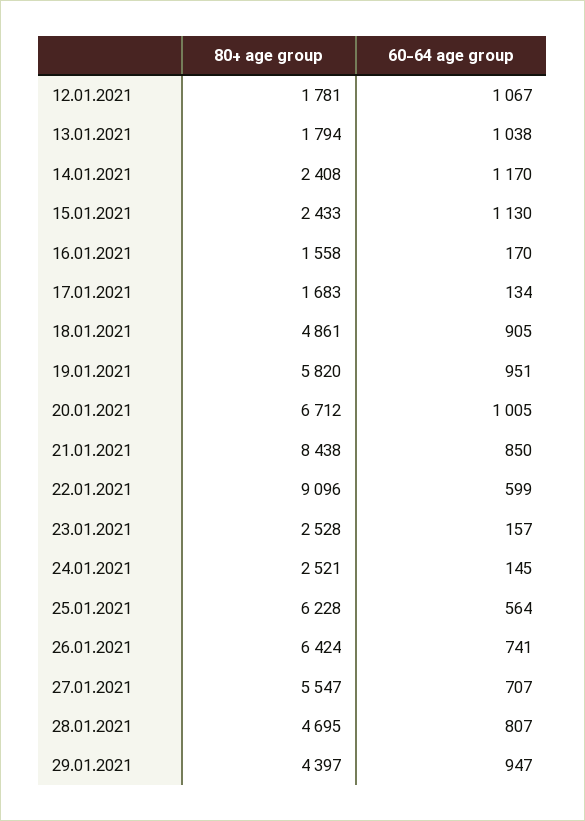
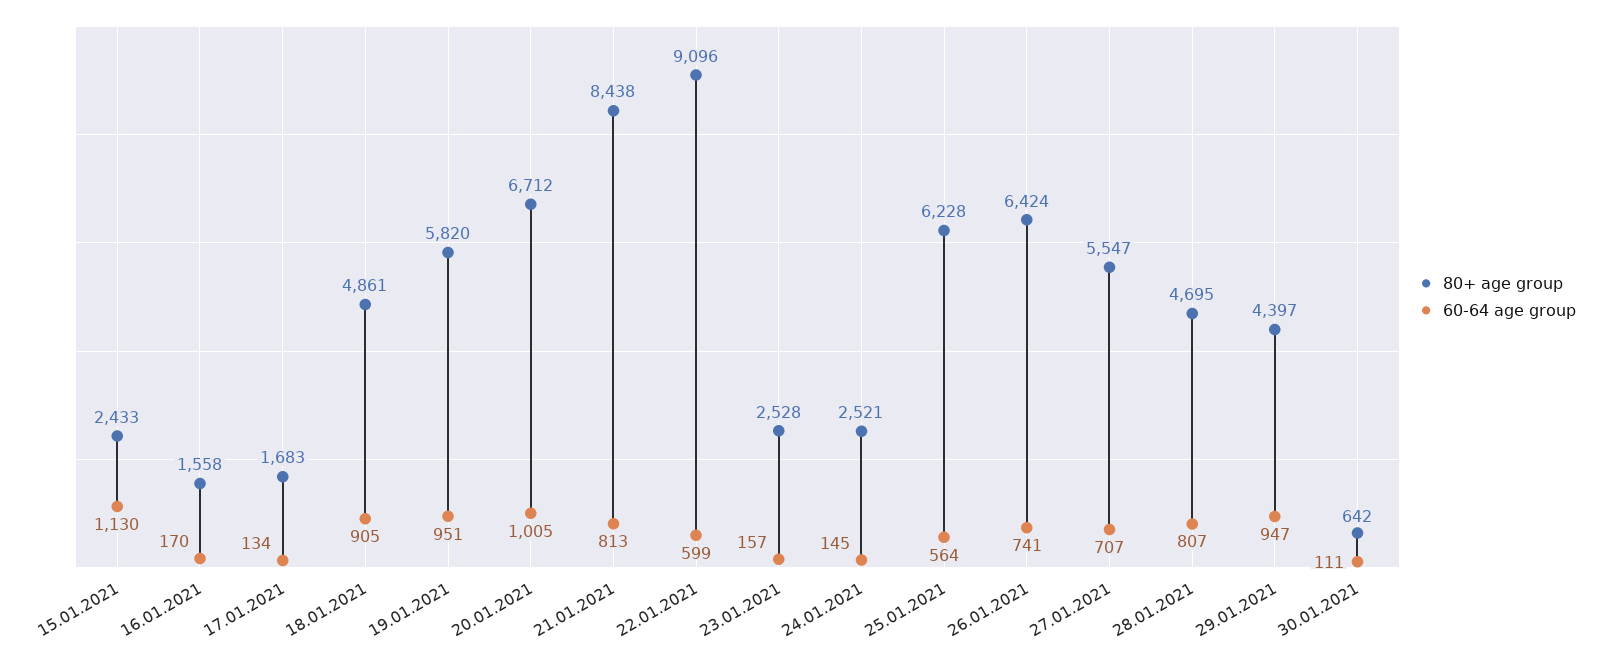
80+ age group, 12.01.2021: 1781 -> none
60-64 age group, 12.01.2021: 1067 -> none
80+ age group, 13.01.2021: 1794 -> none
60-64 age group, 13.01.2021: 1038 -> none
80+ age group, 14.01.2021: 2408 -> none
60-64 age group, 14.01.2021: 1170 -> none
60-64 age group, 21.01.2021: 850 -> 813
80+ age group, 30.01.2021: none -> 642
60-64 age group, 30.01.2021: none -> 111

